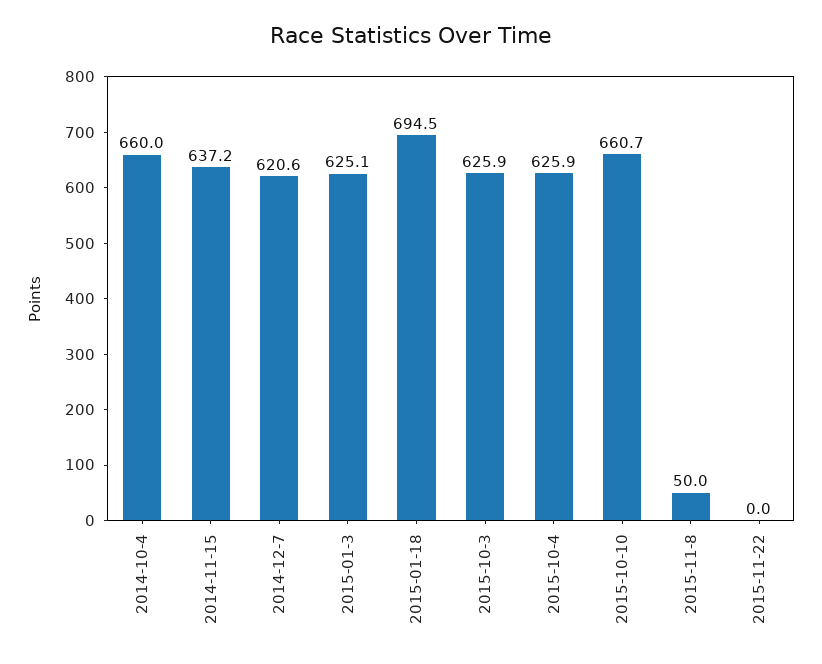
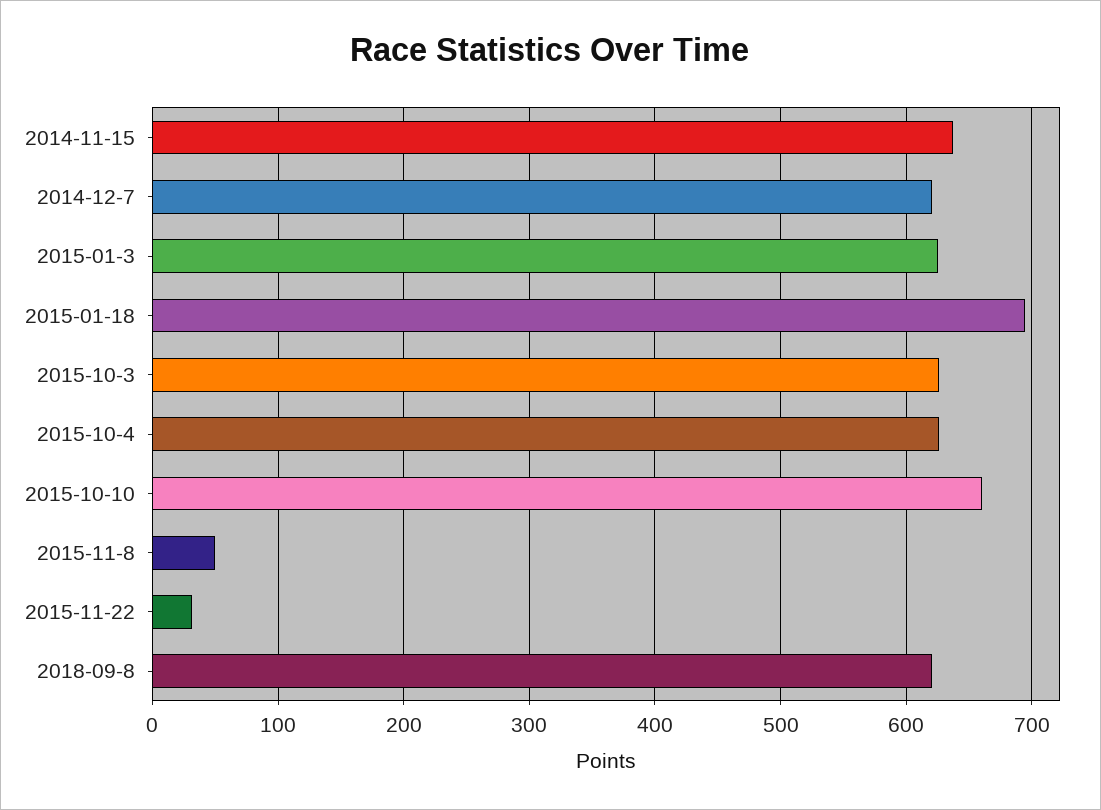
2014-10-4: 660 -> none
2015-11-22: 0 -> 30
2018-09-8: none -> 620

